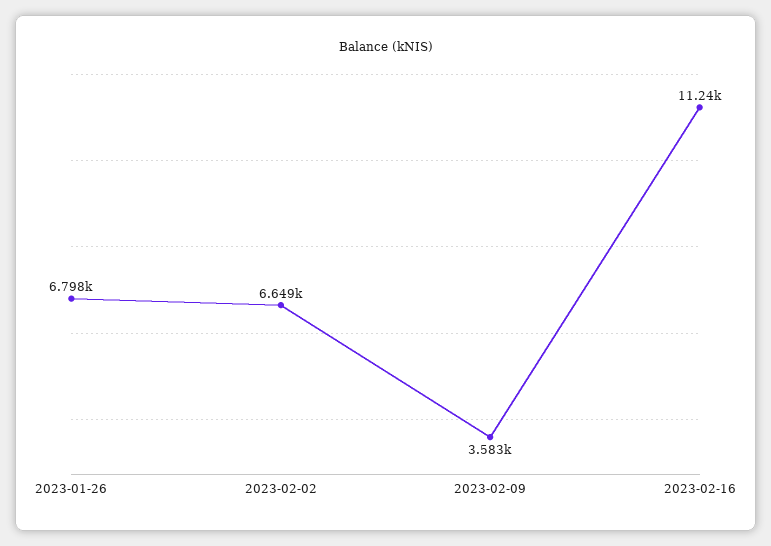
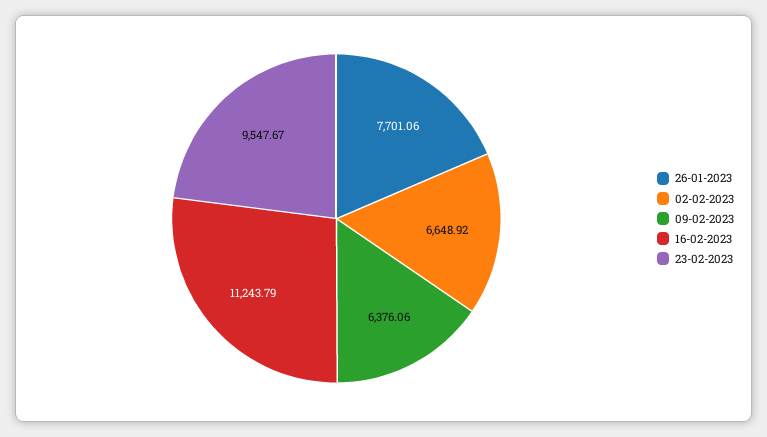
2023-01-26: 6798 -> 7701.06
2023-02-09: 3583 -> 6376.06
23-02-2023: none -> 9547.67

